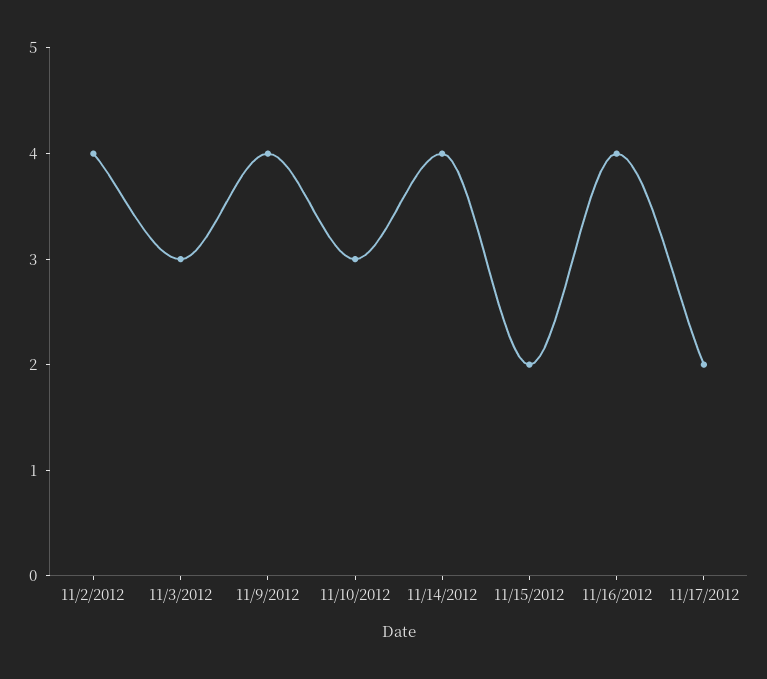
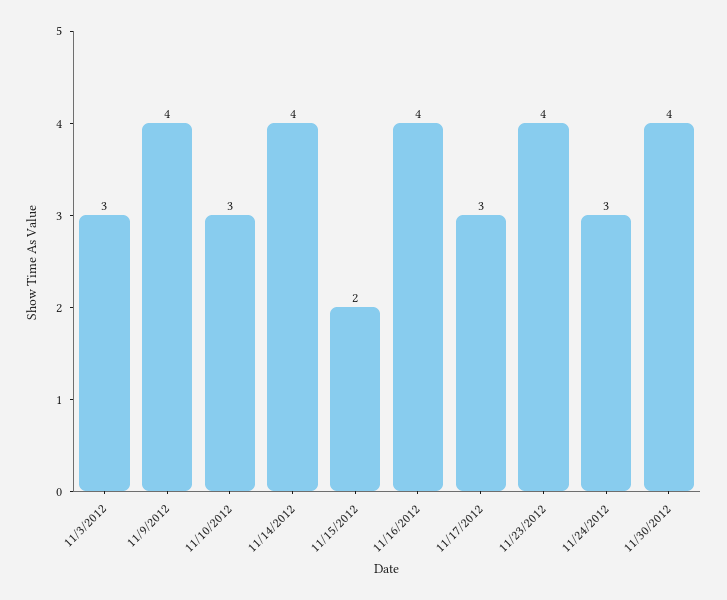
11/2/2012: 4 -> none
11/17/2012: 2 -> 3
11/23/2012: none -> 4
11/24/2012: none -> 3
11/30/2012: none -> 4

